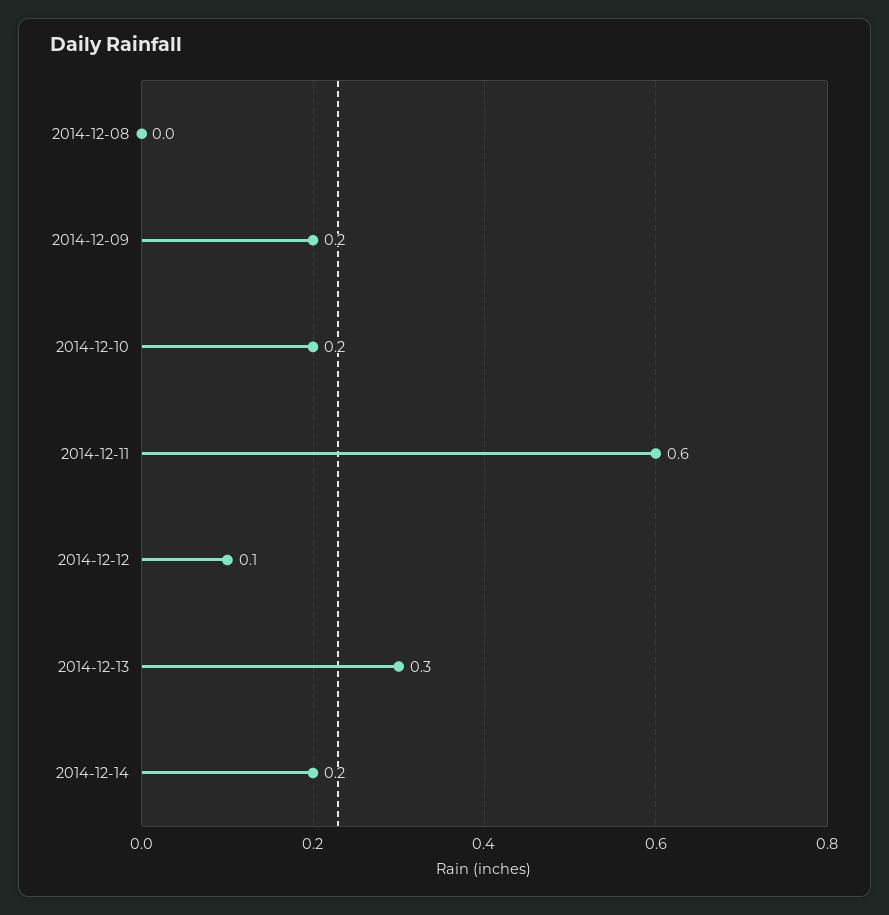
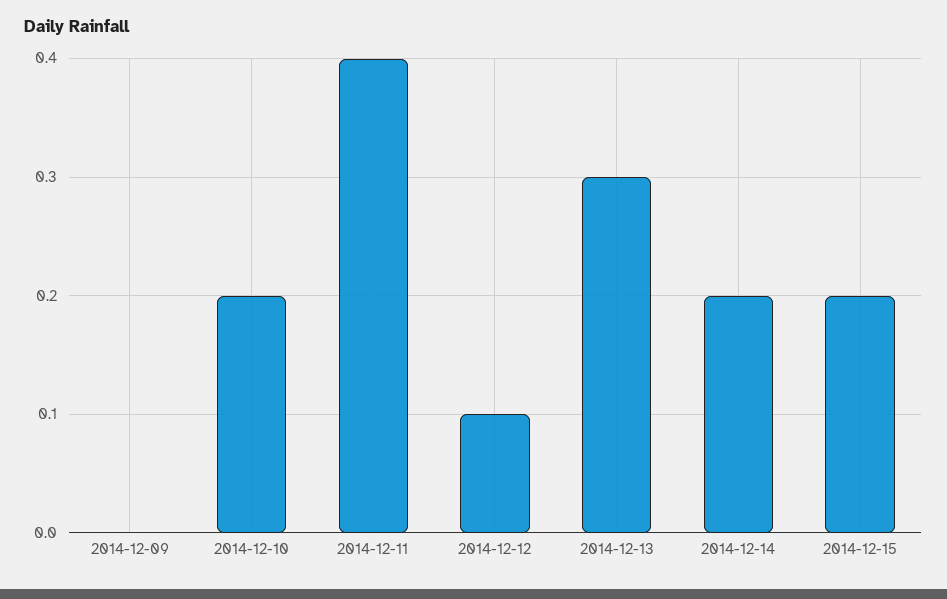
2014-12-08: 0 -> none
2014-12-09: 0.2 -> 0
2014-12-11: 0.6 -> 0.4
2014-12-15: none -> 0.2

